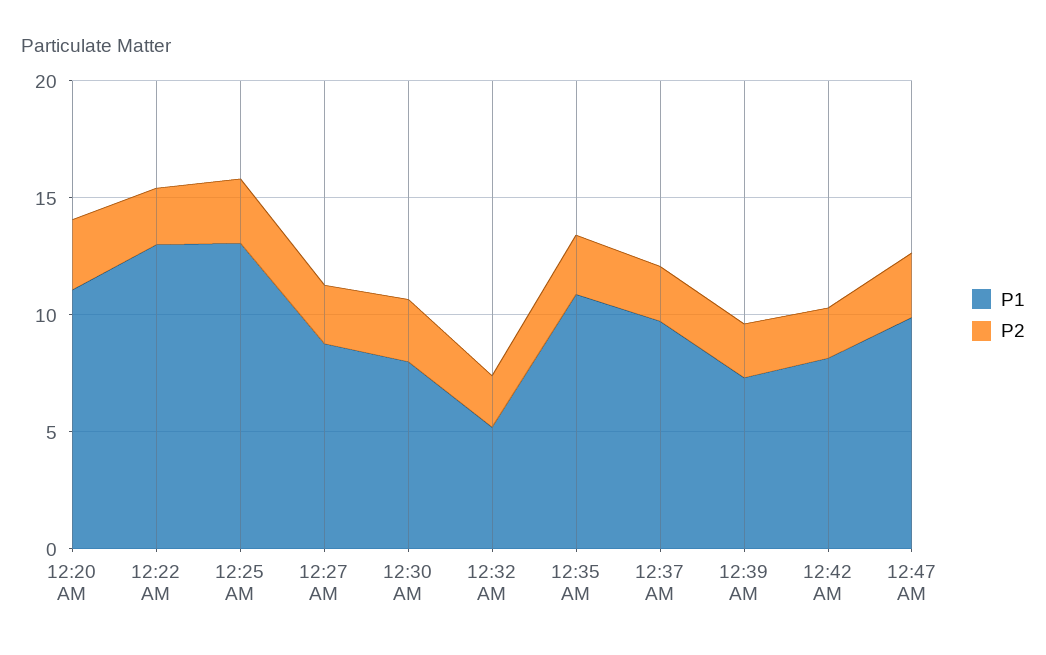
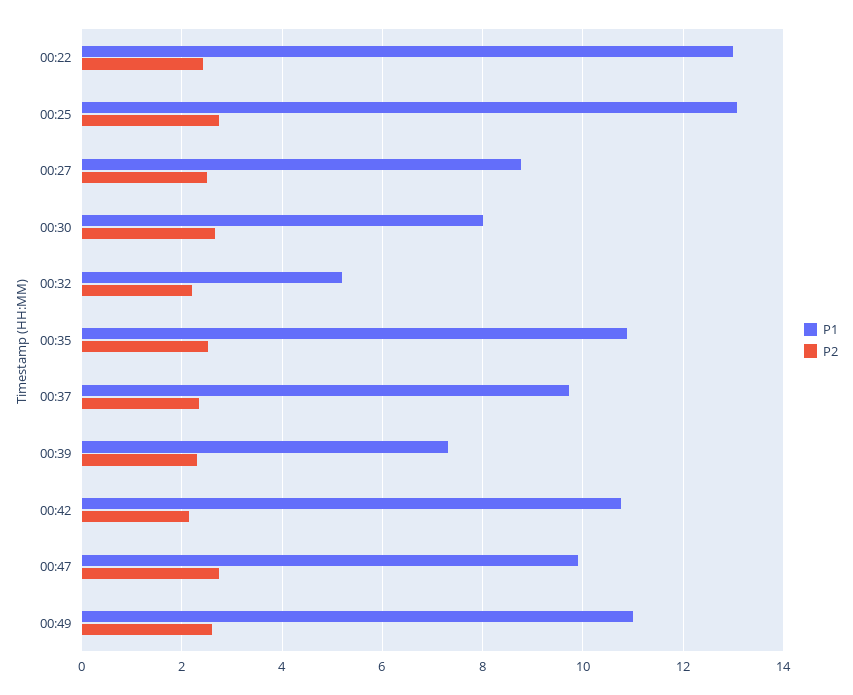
P1, 12:20 AM: 11 -> none
P2, 12:20 AM: 3 -> none
P1, 12:42 AM: 8 -> 10.8
P1, 00:49: none -> 11
P2, 00:49: none -> 2.6

